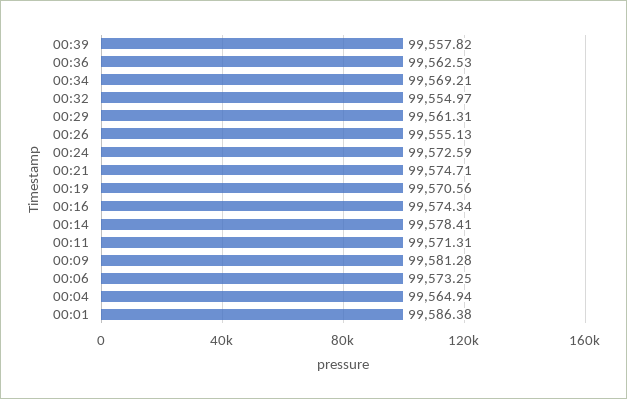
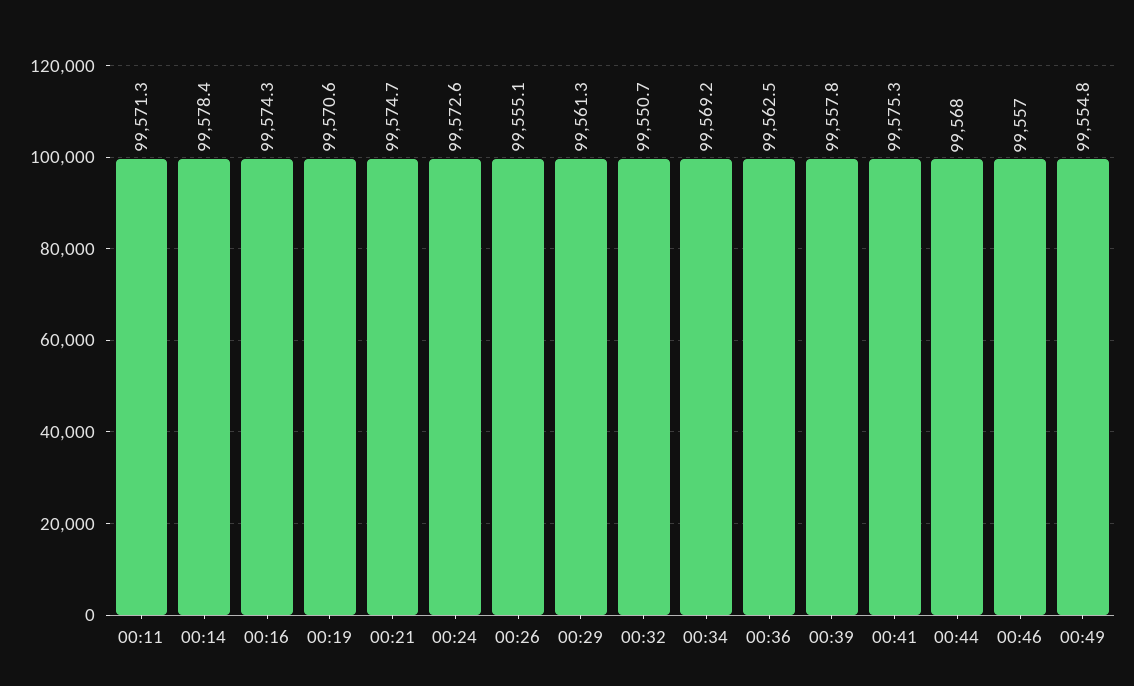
00:32: 99554.97 -> 99550.7
00:09: 99581.28 -> none
00:06: 99573.25 -> none
00:04: 99564.94 -> none
00:01: 99586.38 -> none
00:41: none -> 99575.3
00:44: none -> 99568
00:46: none -> 99557
00:49: none -> 99554.8

